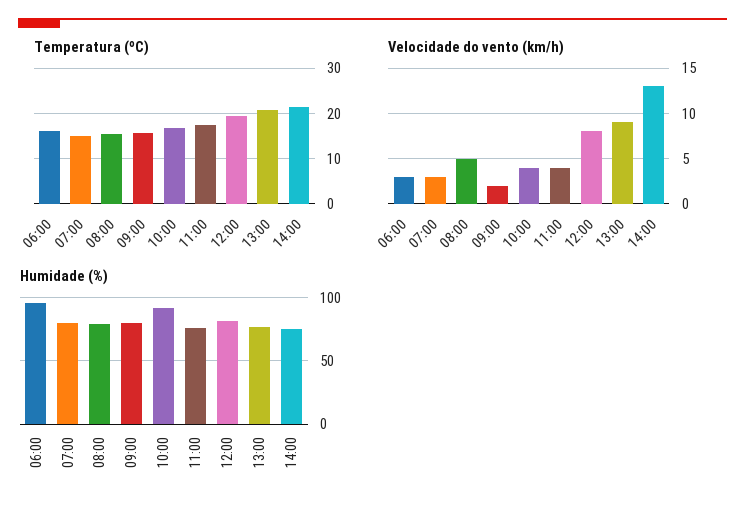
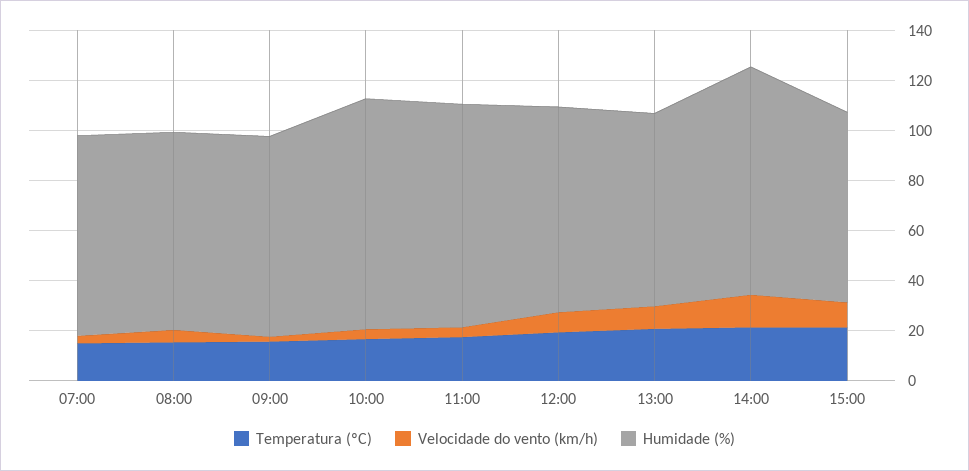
Temperatura (ºC), 06:00: 16 -> none
Velocidade do vento (km/h), 06:00: 3 -> none
Humidade (%), 06:00: 95 -> none
Humidade (%), 11:00: 75 -> 90
Humidade (%), 14:00: 75 -> 90
Temperatura (ºC), 15:00: none -> 20
Velocidade do vento (km/h), 15:00: none -> 10
Humidade (%), 15:00: none -> 75

